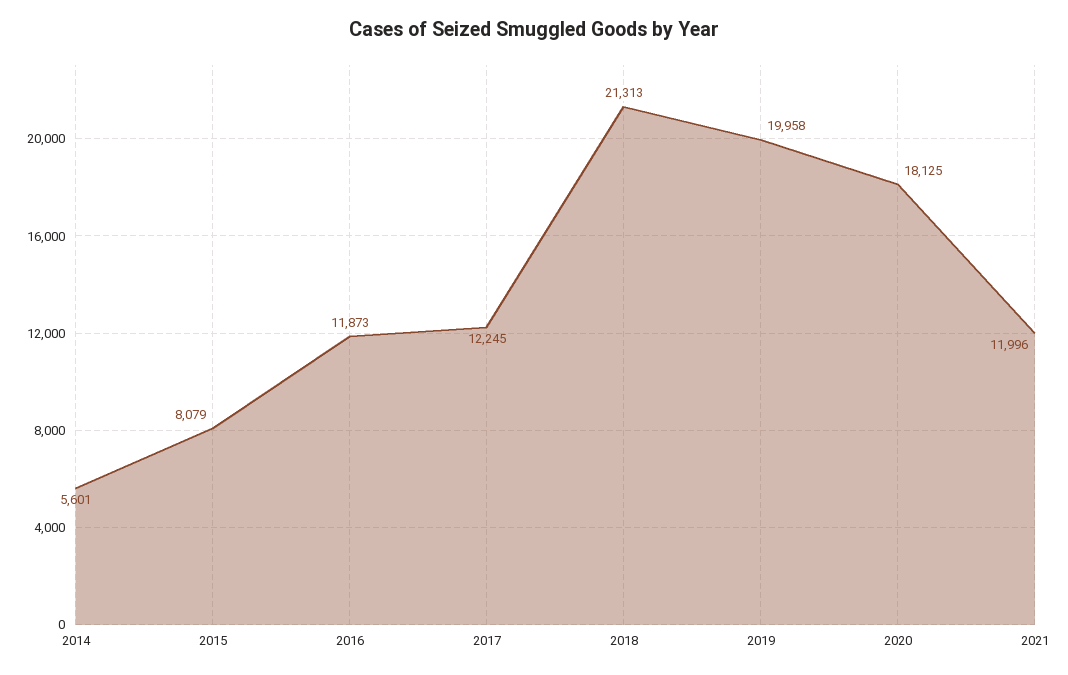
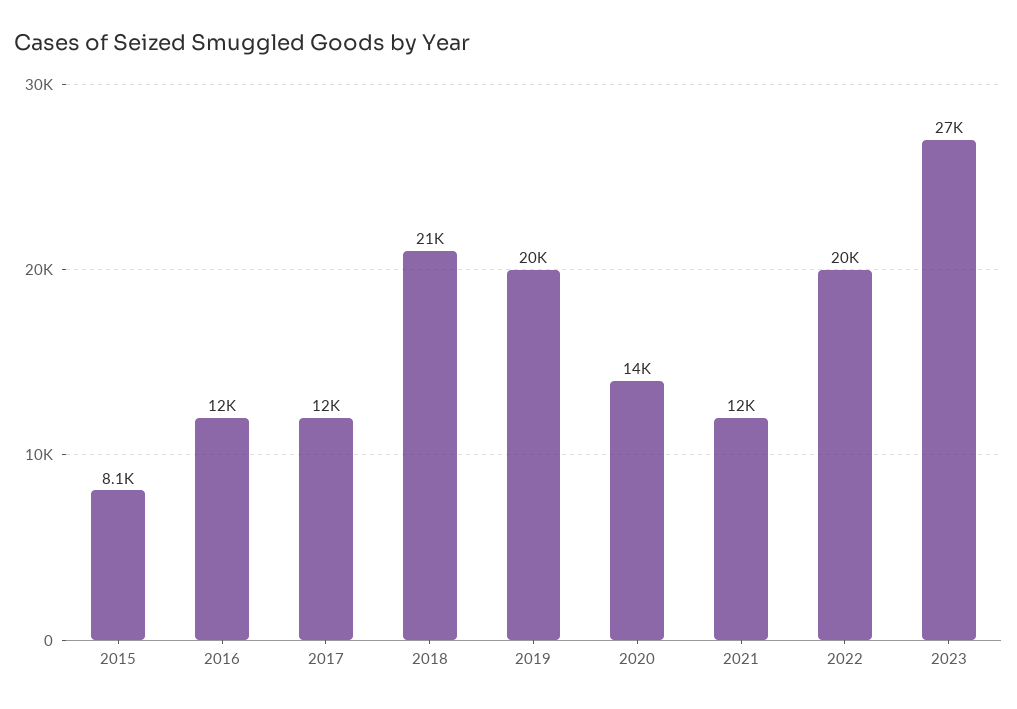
2014: 5601 -> none
2020: 18125 -> 14000
2022: none -> 20000
2023: none -> 27000

